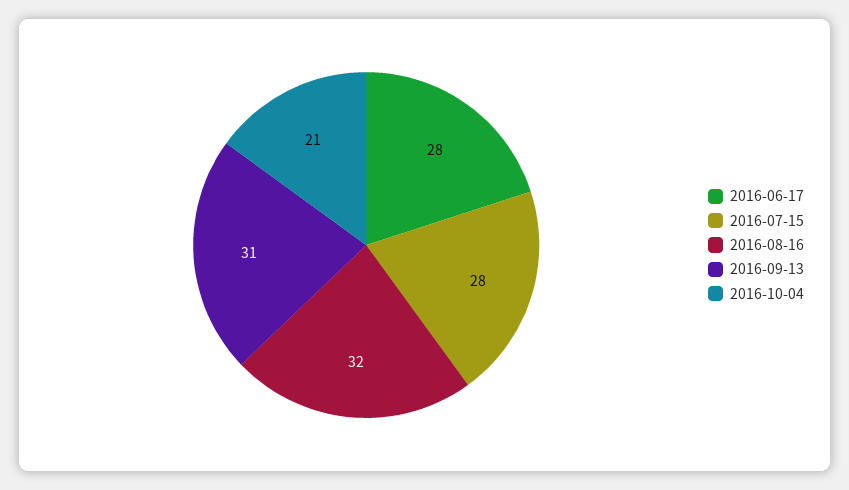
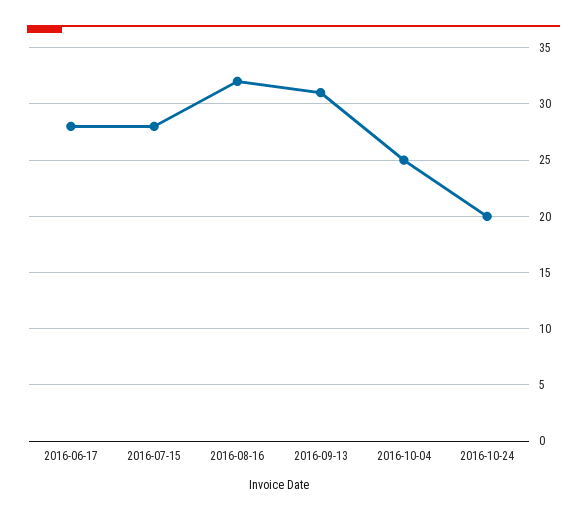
2016-10-04: 21 -> 25
2016-10-24: none -> 20

